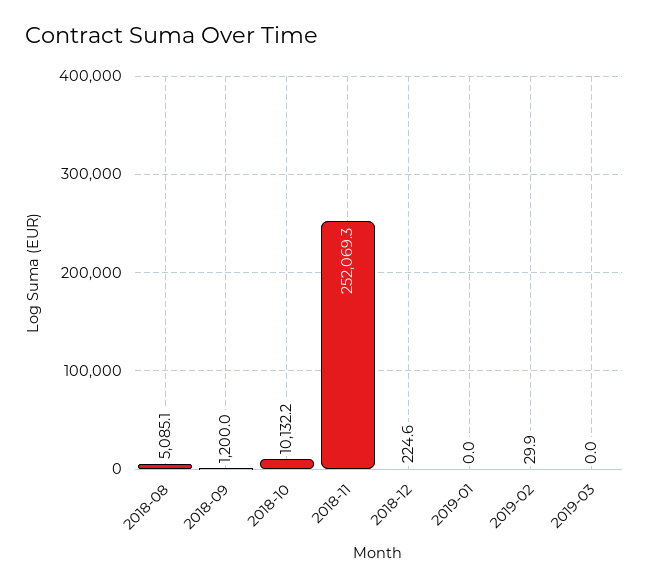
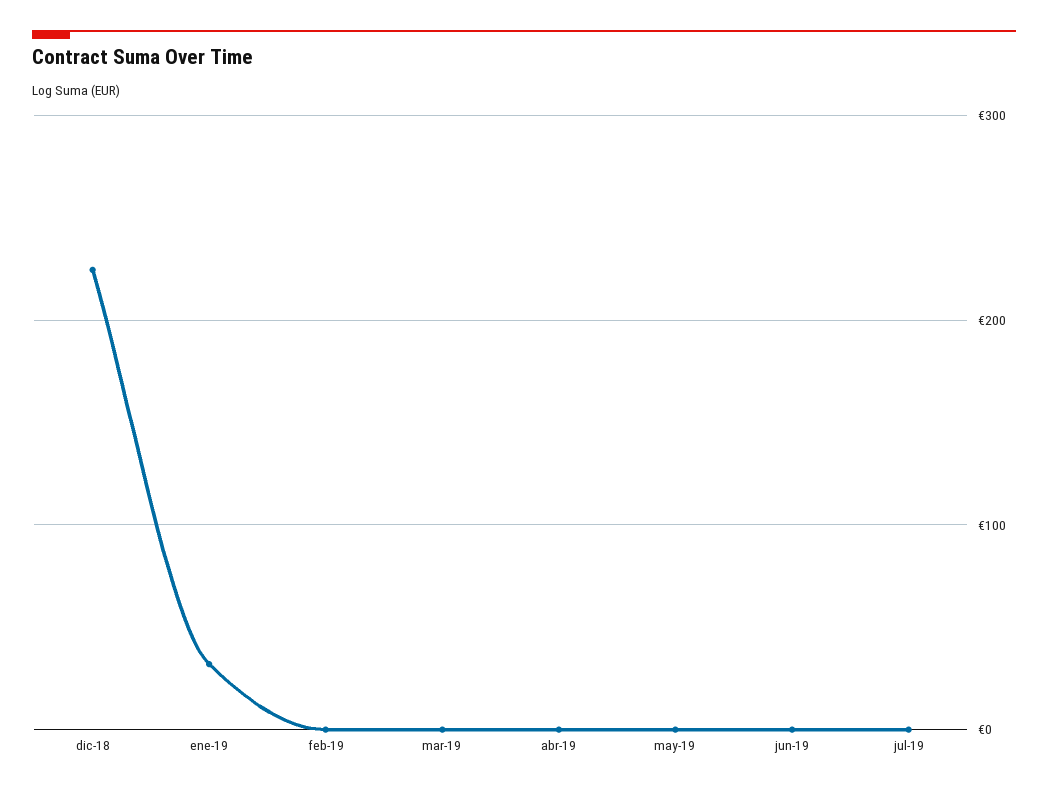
2018-08: 5085.1 -> none
2018-09: 1200 -> none
2018-10: 10132.2 -> none
2018-11: 252069.3 -> none
2019-01: 0 -> 30
2019-02: 29.9 -> 0
abr-19: none -> 0
may-19: none -> 0
jun-19: none -> 0
jul-19: none -> 0

